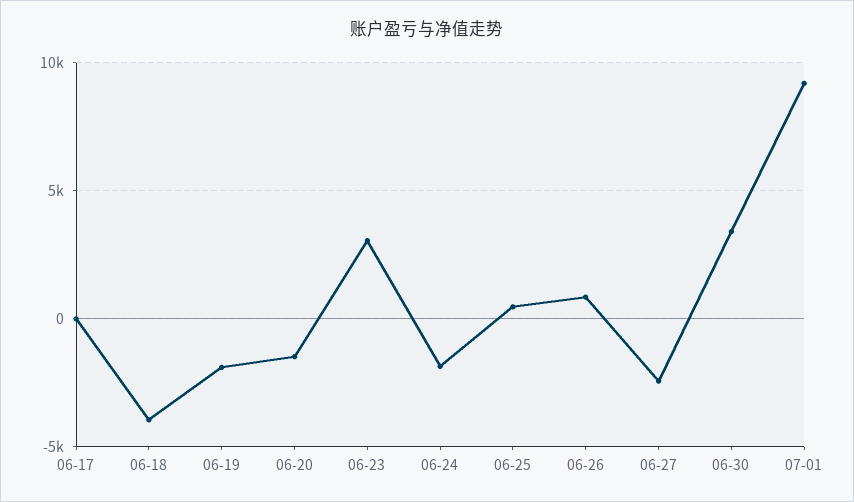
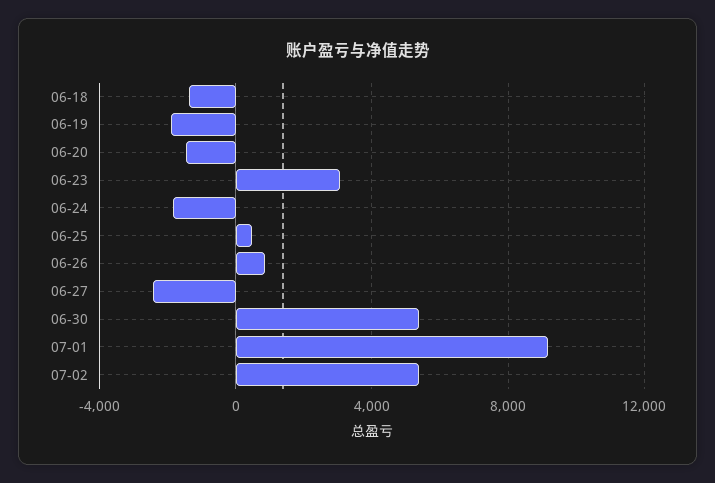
06-17: 0 -> none
06-18: -4000 -> -1500
06-30: 3500 -> 5500
07-02: none -> 5500

